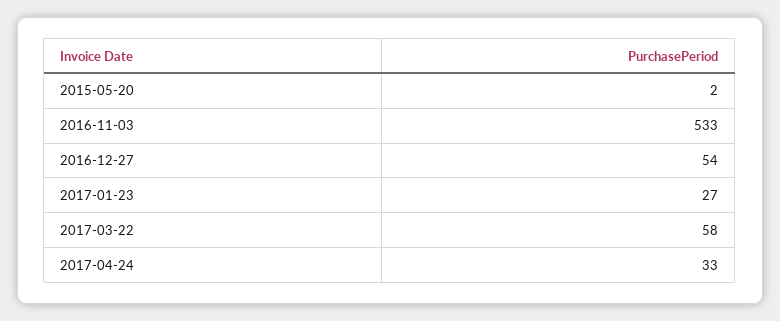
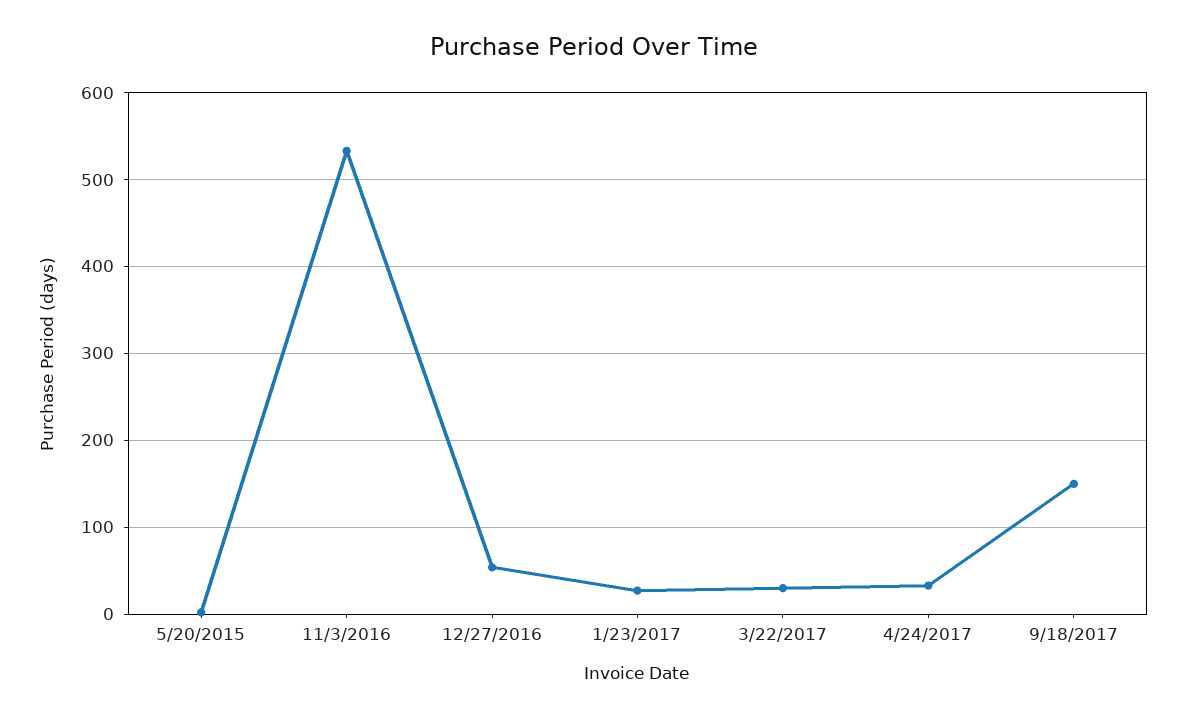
2017-03-22: 58 -> 30
9/18/2017: none -> 150

